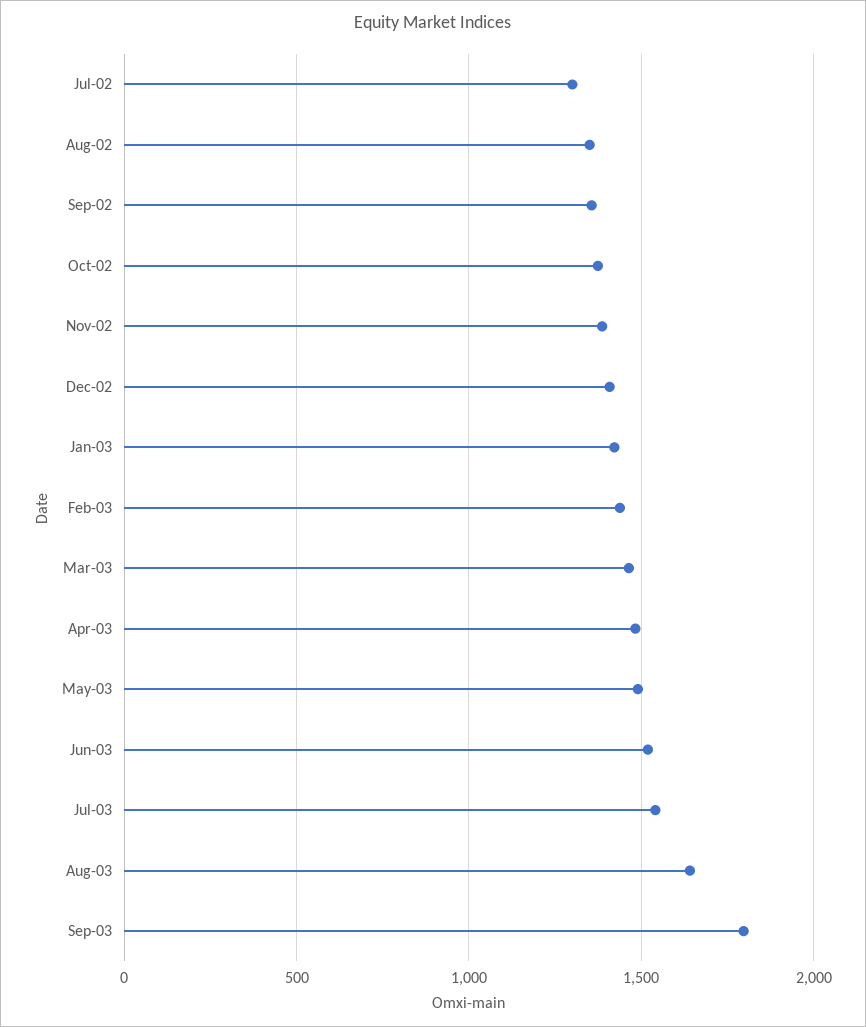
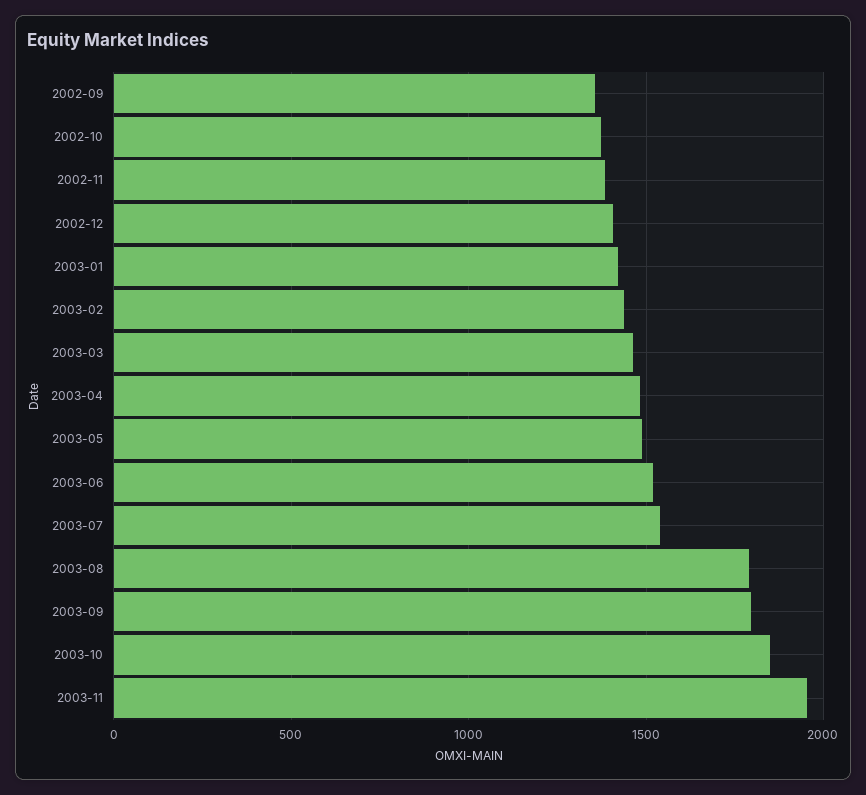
Jul-02: 1300 -> none
Aug-02: 1350 -> none
Aug-03: 1650 -> 1800
2003-10: none -> 1850
2003-11: none -> 1950

